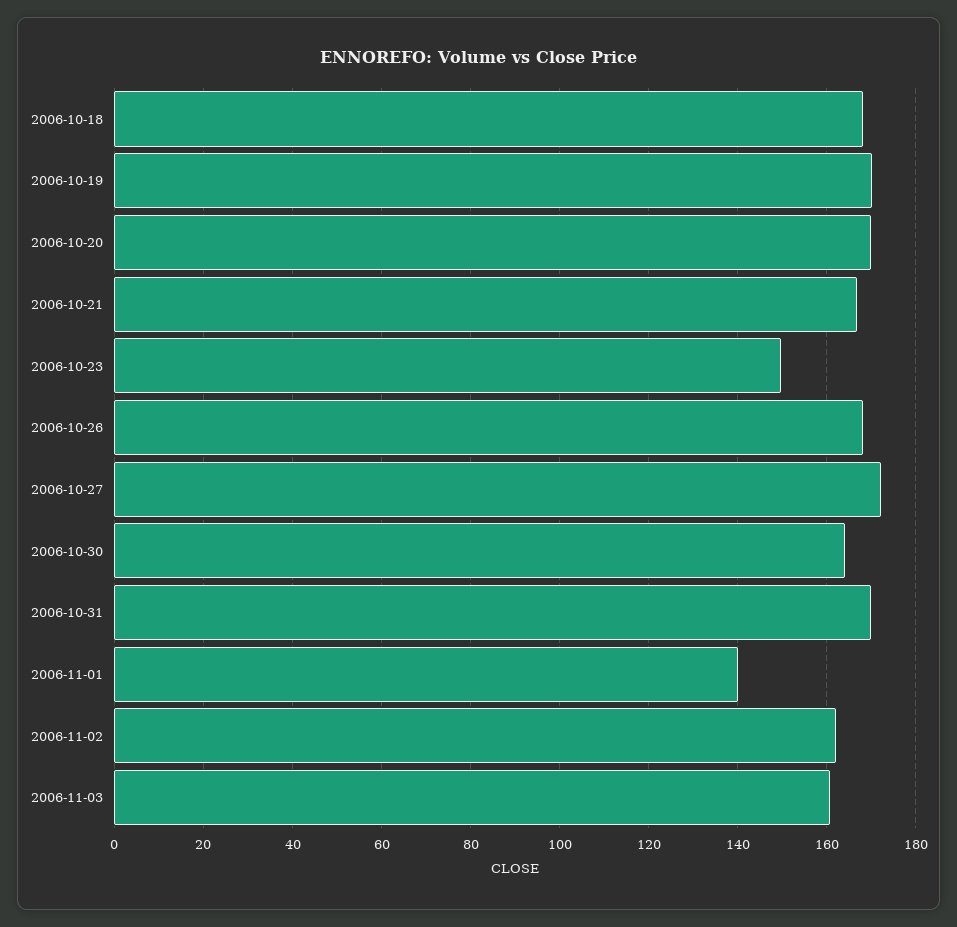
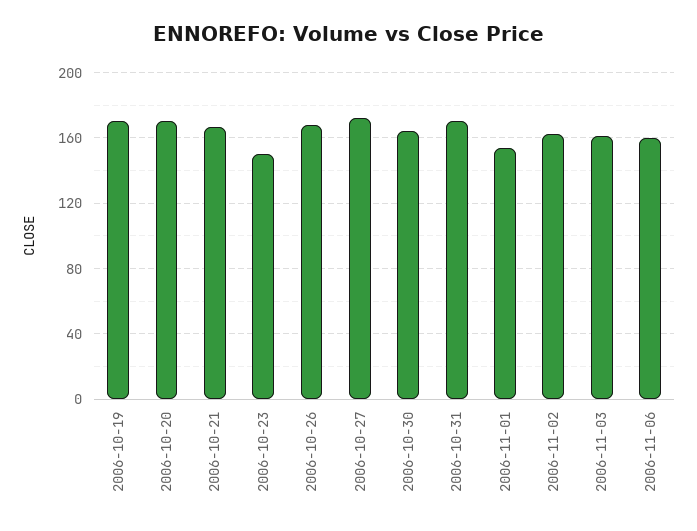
2006-10-18: 168 -> none
2006-11-01: 140 -> 155
2006-11-06: none -> 160

